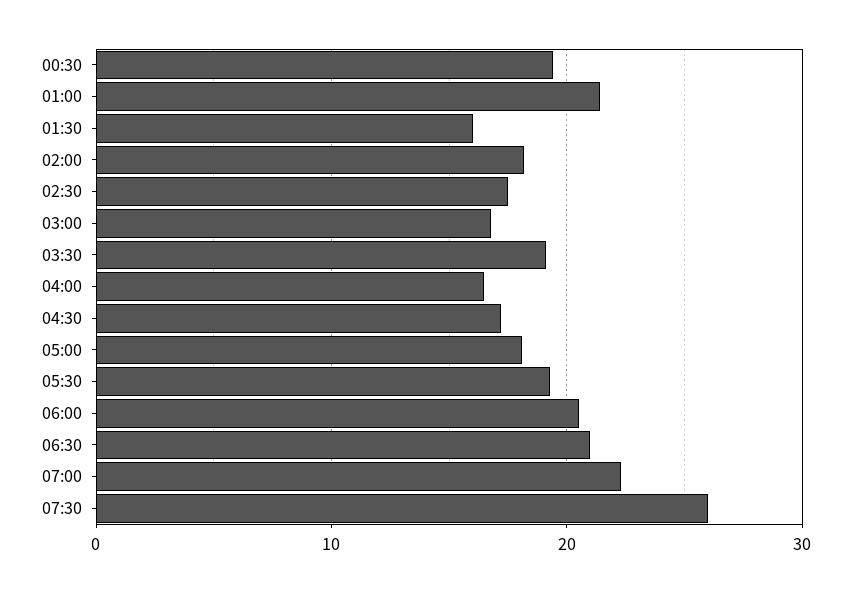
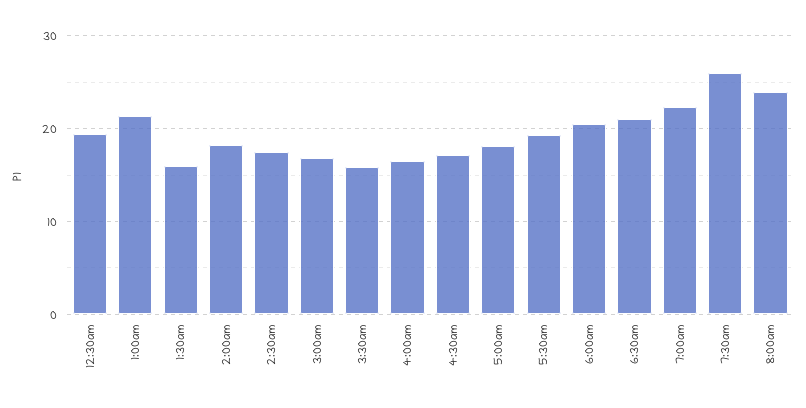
03:30: 19 -> 16
8:00am: none -> 24

